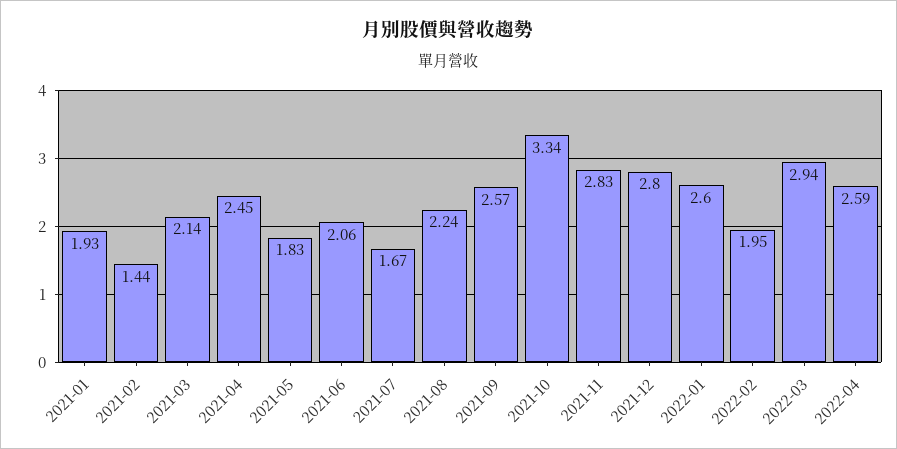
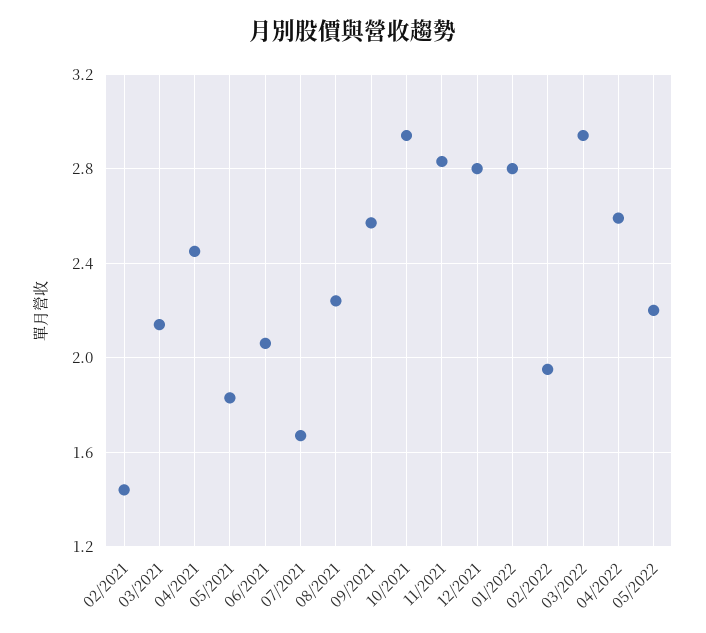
2021-01: 1.93 -> none
2021-10: 3.34 -> 2.95
2022-01: 2.6 -> 2.8
05/2022: none -> 2.2

